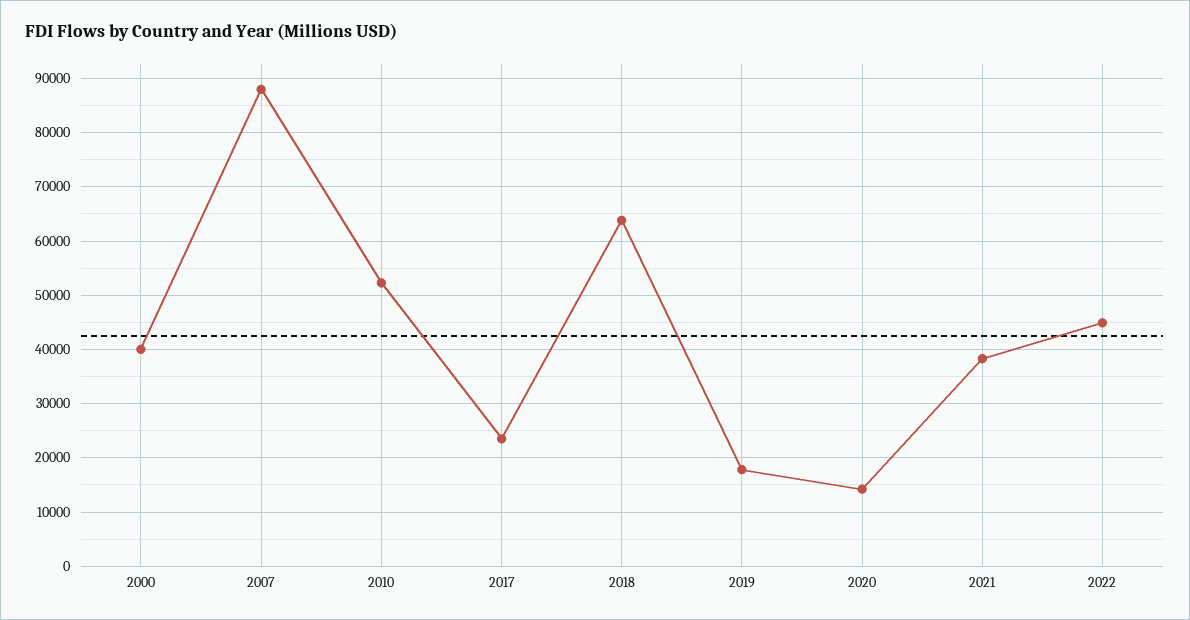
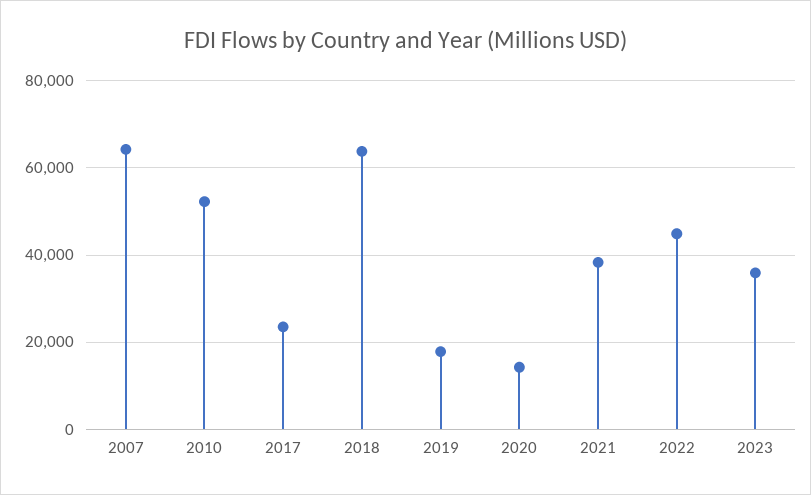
2000: 40000 -> none
2007: 88000 -> 64000
2023: none -> 36000

